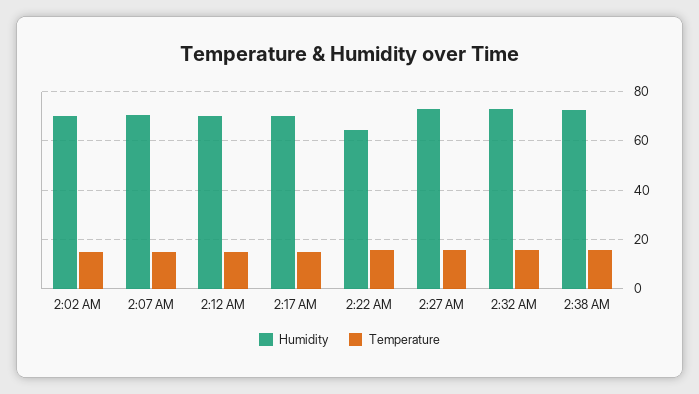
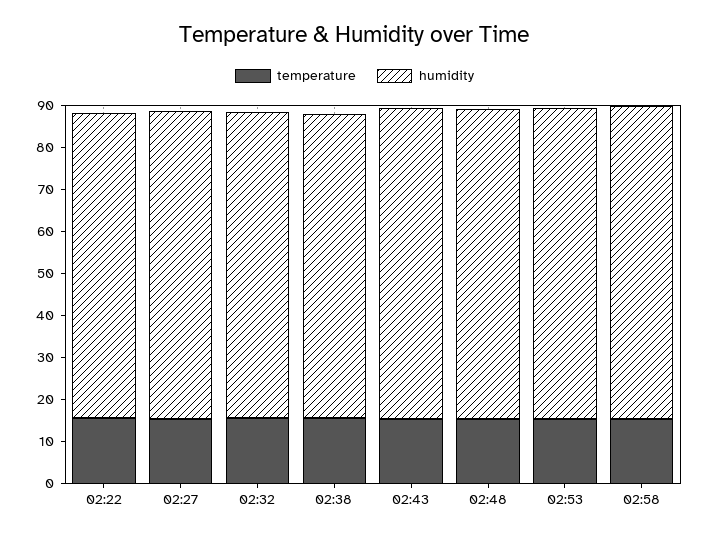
Humidity, 2:02 AM: 70 -> none
Temperature, 2:02 AM: 15 -> none
Humidity, 2:07 AM: 70 -> none
Temperature, 2:07 AM: 15 -> none
Humidity, 2:12 AM: 70 -> none
Temperature, 2:12 AM: 15 -> none
Humidity, 2:17 AM: 70 -> none
Temperature, 2:17 AM: 15 -> none
Humidity, 2:22 AM: 65 -> 72
Temperature, 02:43: none -> 16
Humidity, 02:43: none -> 74
Temperature, 02:48: none -> 16
Humidity, 02:48: none -> 74
Temperature, 02:53: none -> 16
Humidity, 02:53: none -> 74
Temperature, 02:58: none -> 16
Humidity, 02:58: none -> 74

